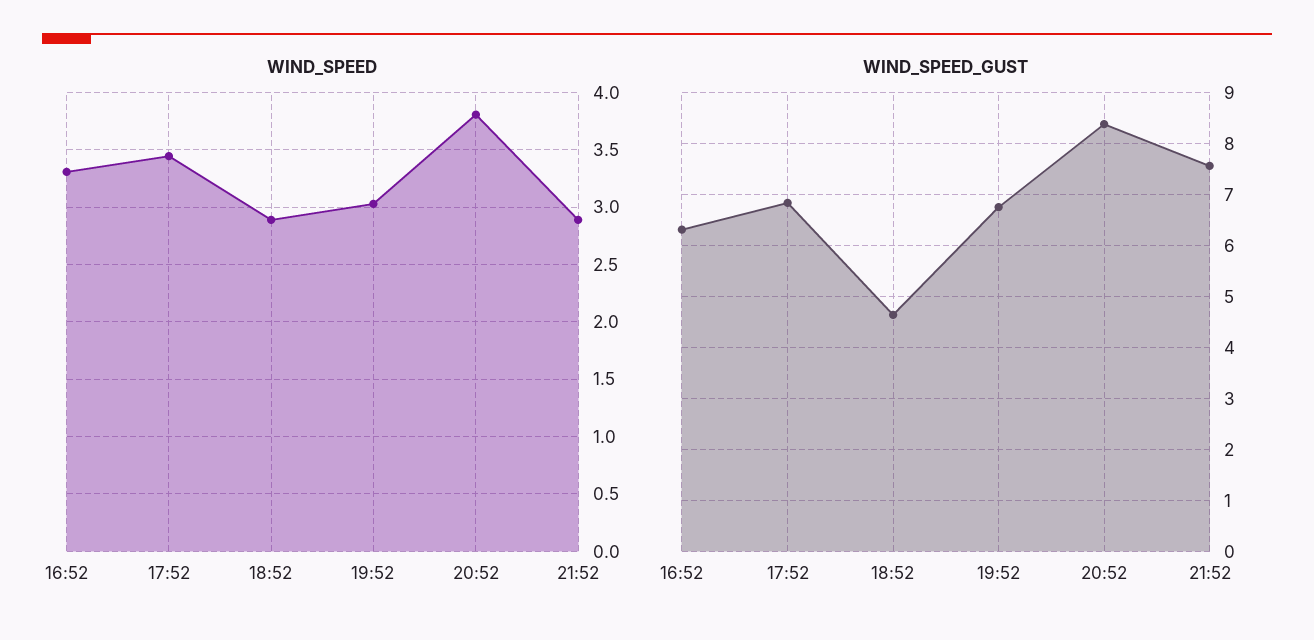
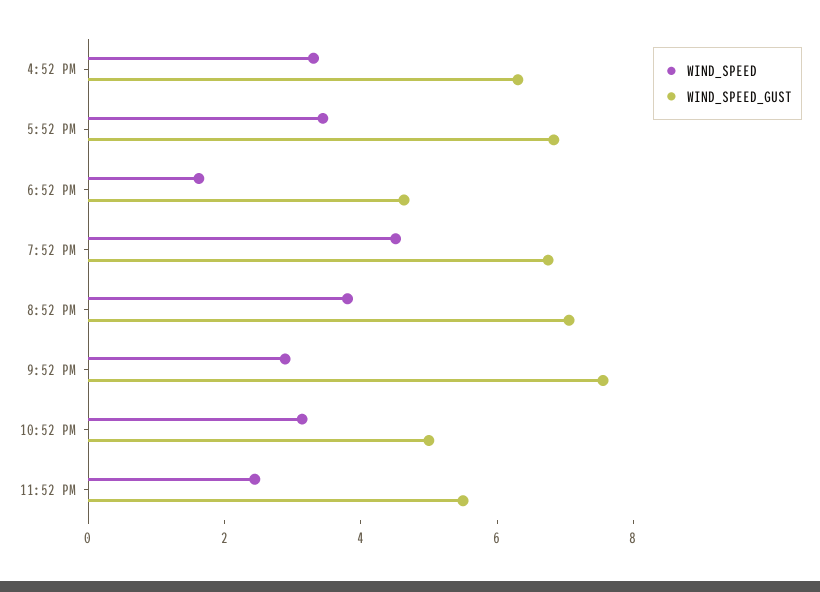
WIND_SPEED, 18:52: 2.9 -> 1.5
WIND_SPEED, 19:52: 3 -> 4.5
WIND_SPEED_GUST, 20:52: 8.4 -> 7
WIND_SPEED, 10:52 PM: none -> 3
WIND_SPEED_GUST, 10:52 PM: none -> 5
WIND_SPEED, 11:52 PM: none -> 2.5
WIND_SPEED_GUST, 11:52 PM: none -> 5.5

